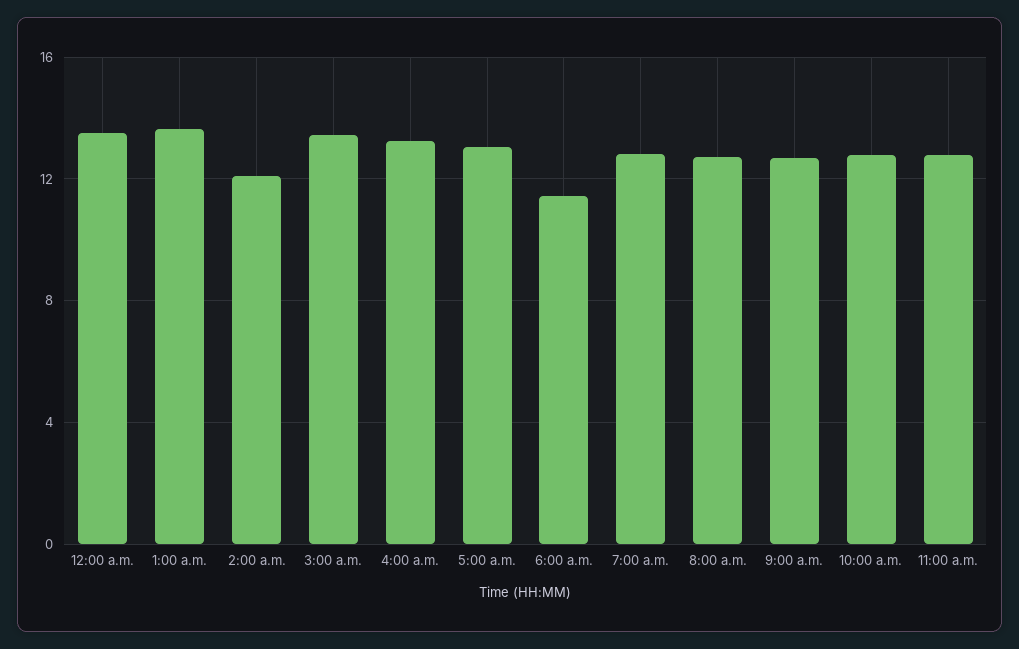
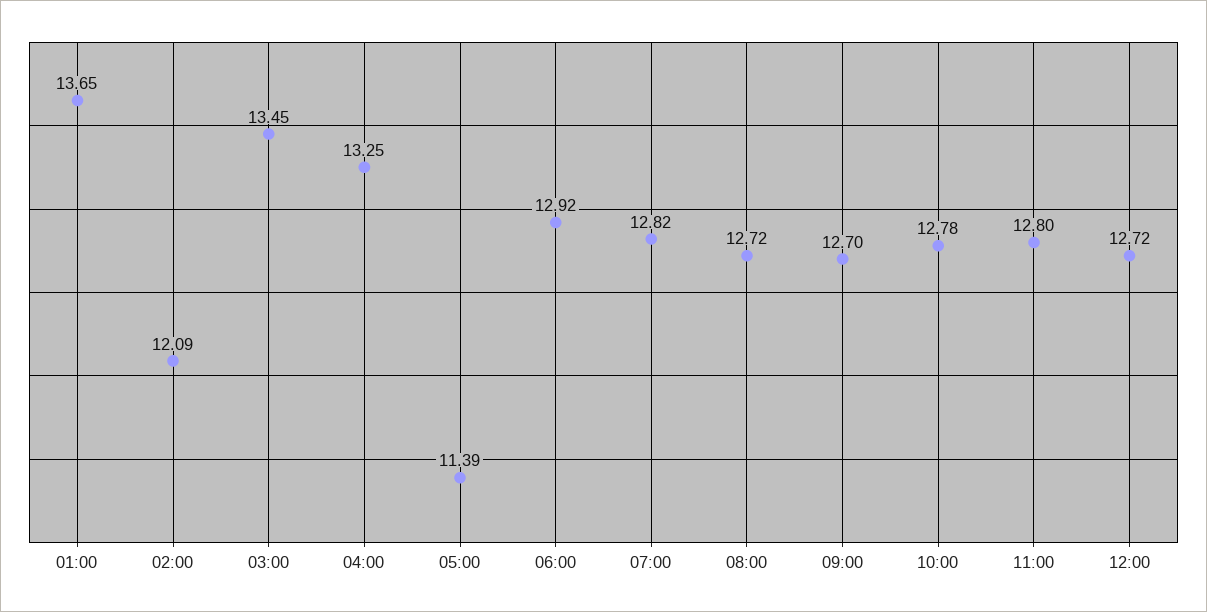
12:00 a.m.: 13.5 -> none
5:00 a.m.: 13 -> 11.39
6:00 a.m.: 11.5 -> 12.92
12:00: none -> 12.72

